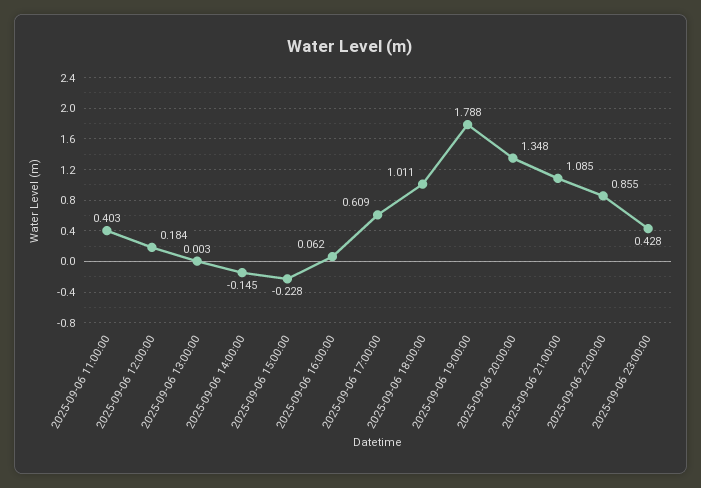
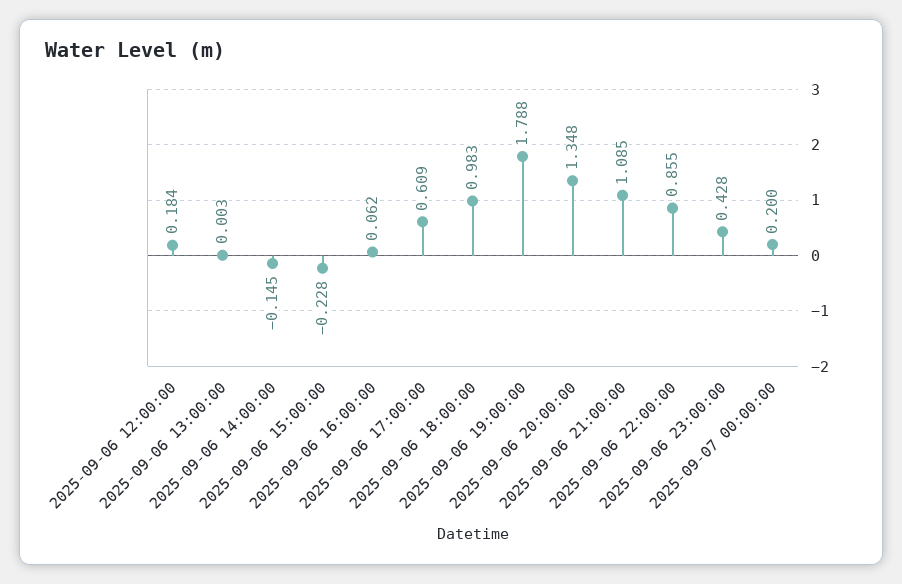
2025-09-06 11:00:00: 0.403 -> none
2025-09-06 18:00:00: 1.011 -> 0.983
2025-09-07 00:00:00: none -> 0.2

